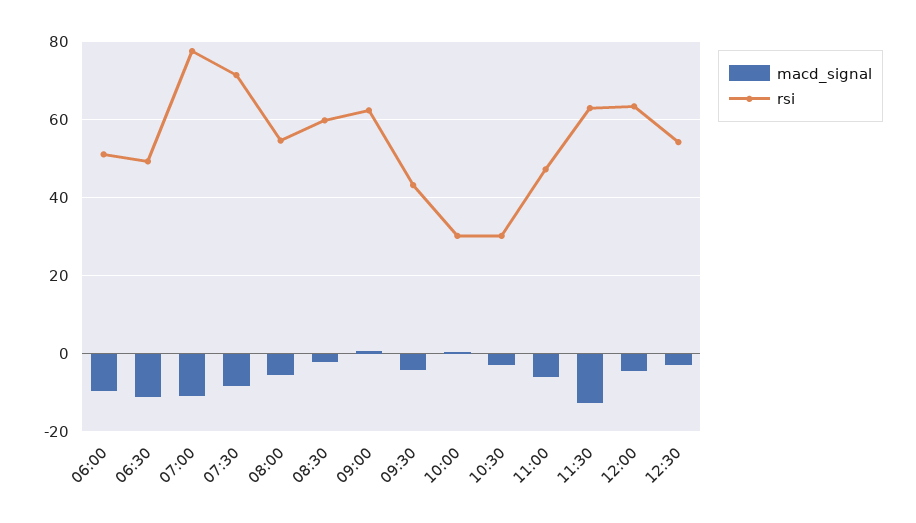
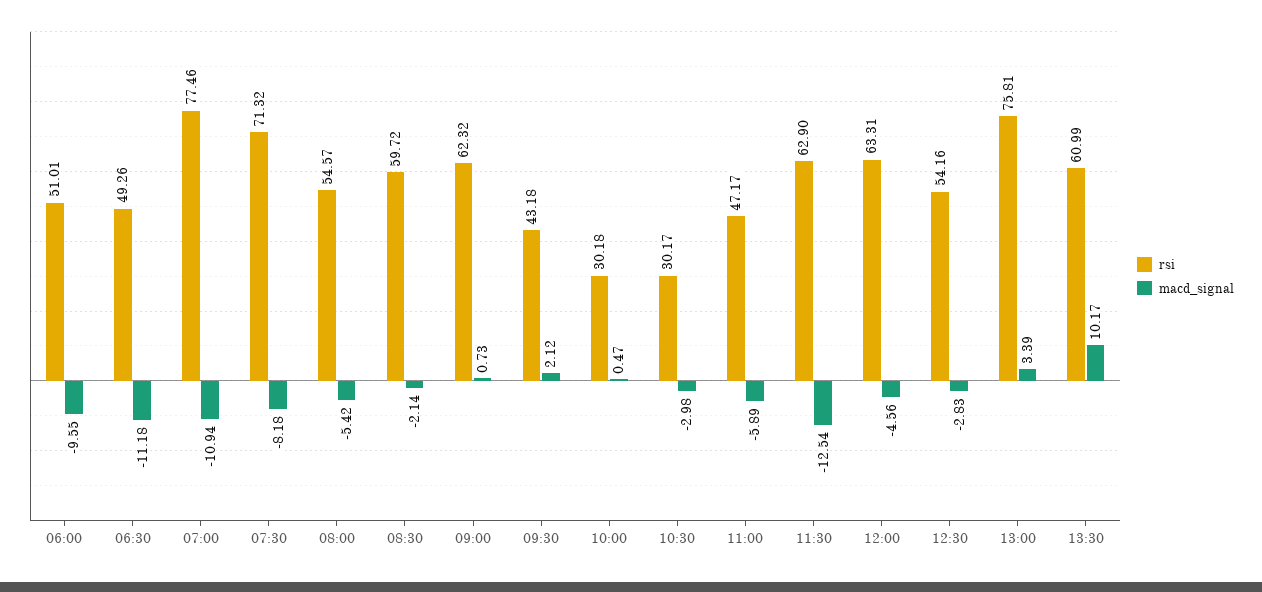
macd_signal, 09:30: -4 -> 2.12
rsi, 13:00: none -> 75.81
macd_signal, 13:00: none -> 3.39
rsi, 13:30: none -> 60.99
macd_signal, 13:30: none -> 10.17

